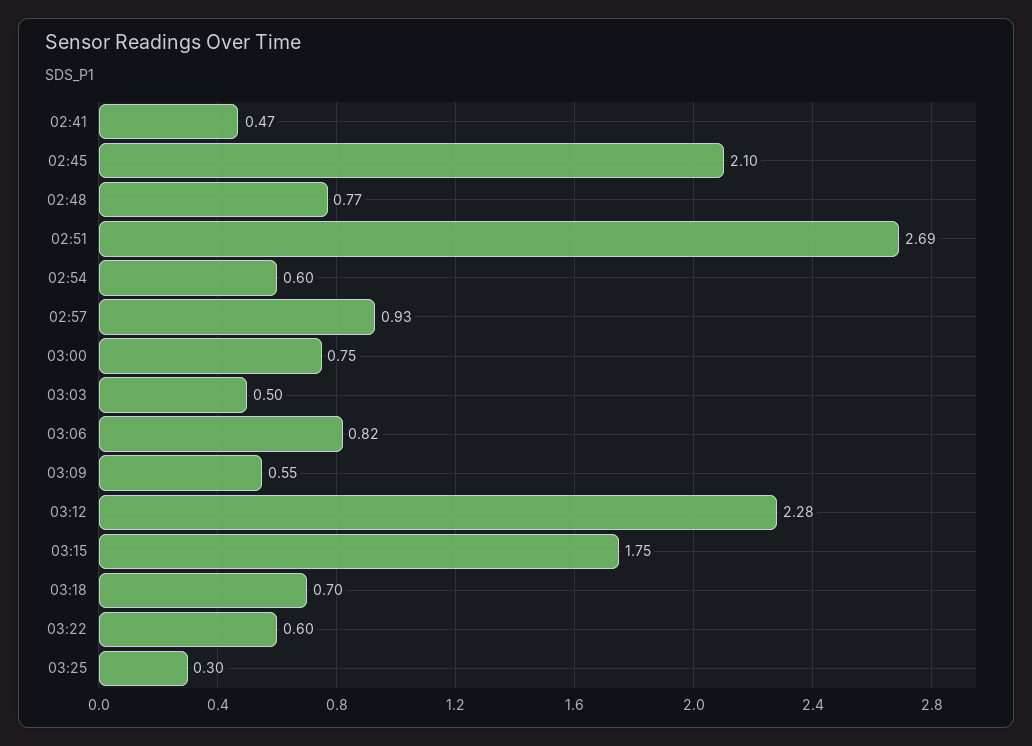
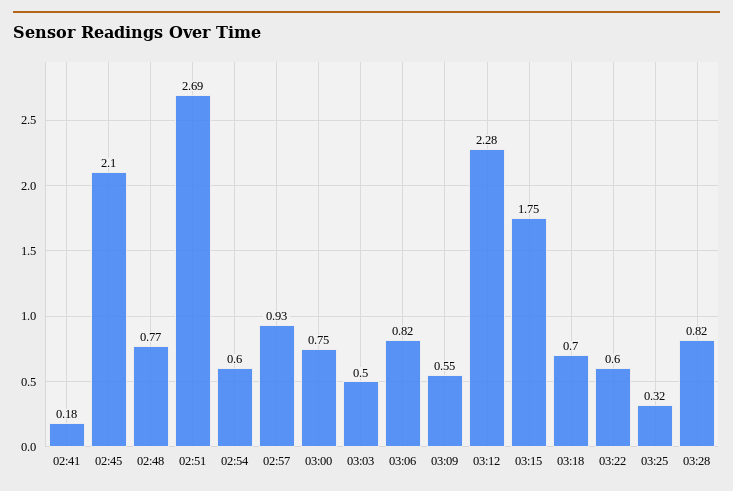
02:41: 0.47 -> 0.18
03:25: 0.3 -> 0.32
03:28: none -> 0.82

